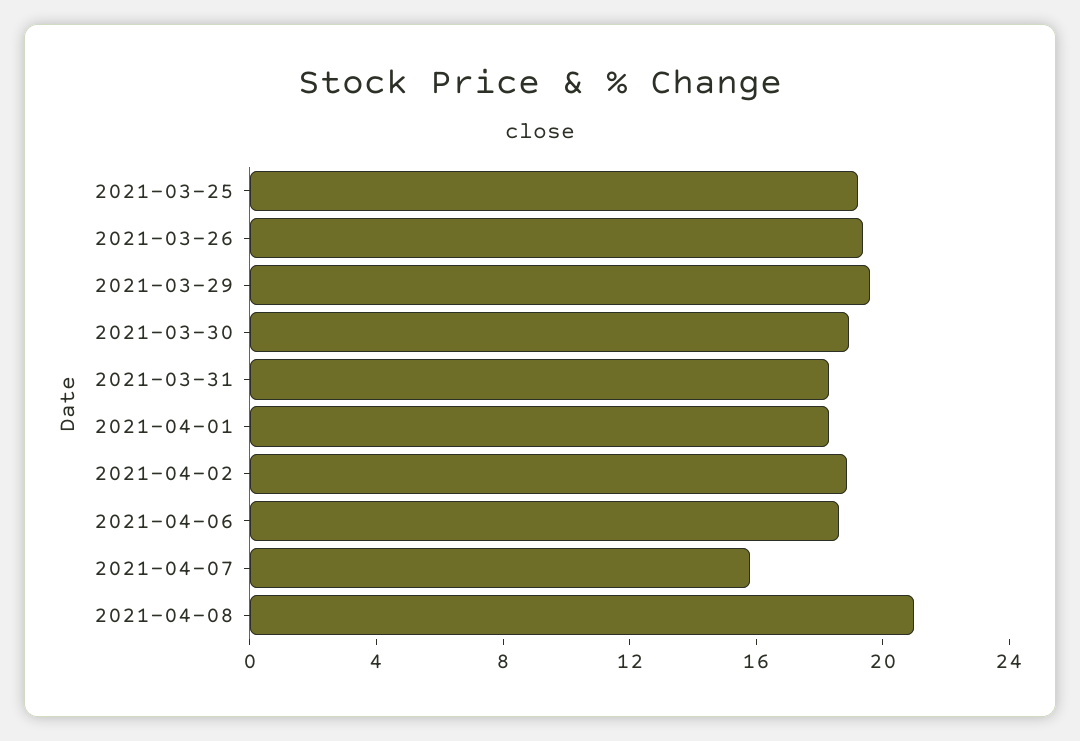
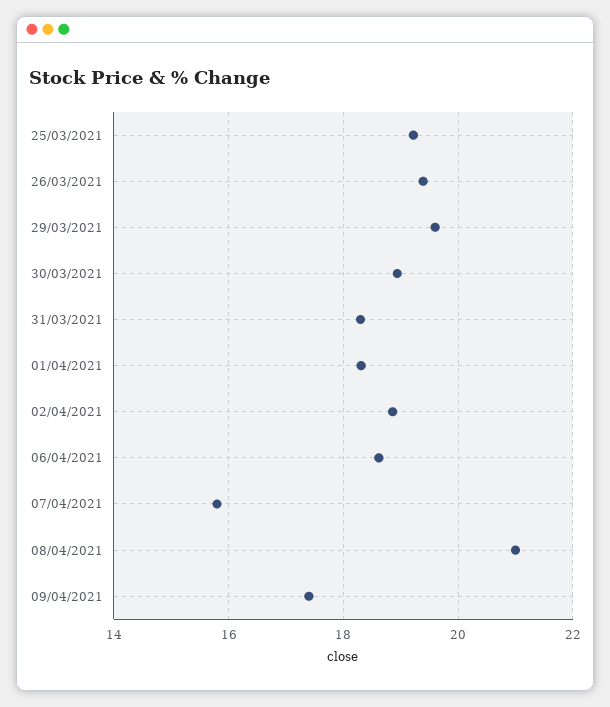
09/04/2021: none -> 17.4

